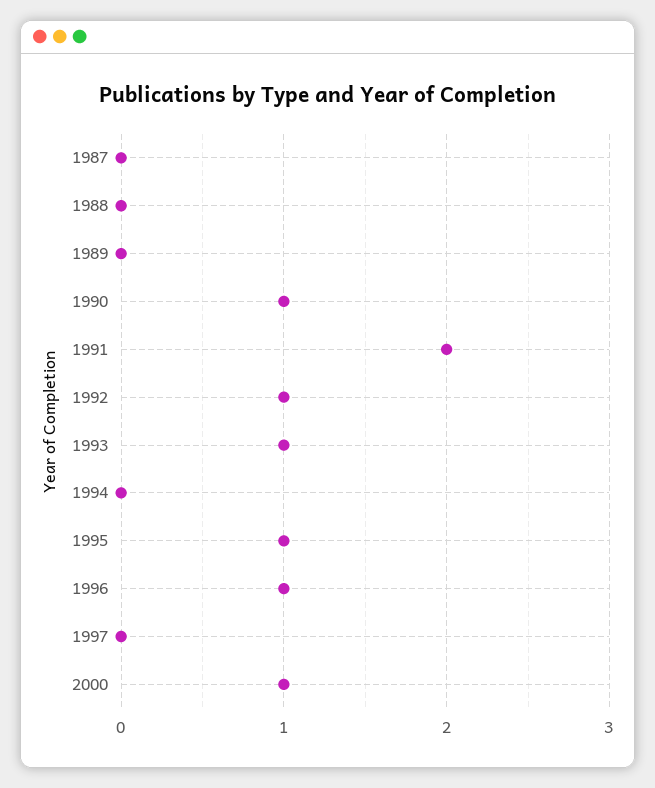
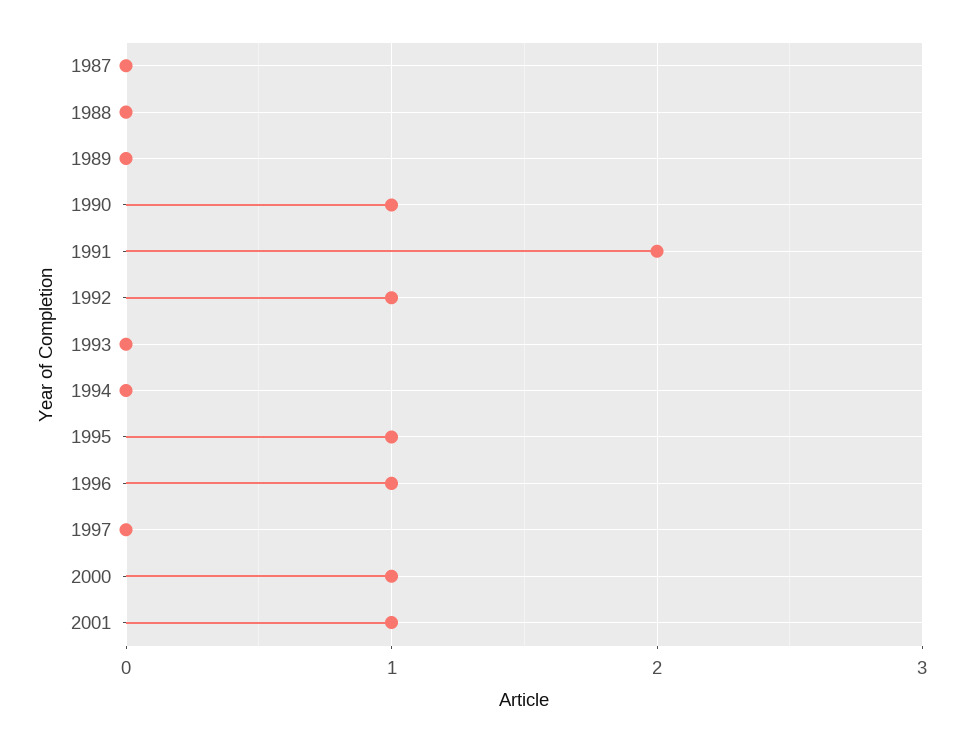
1993: 1 -> 0
2001: none -> 1

